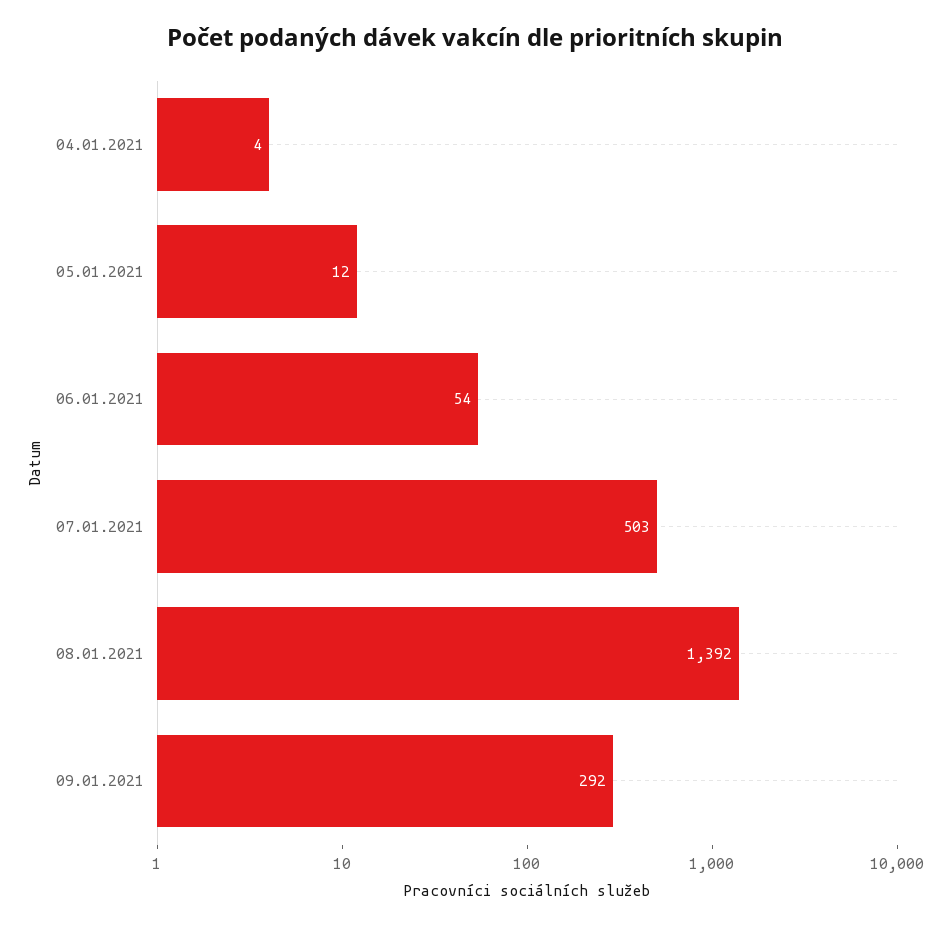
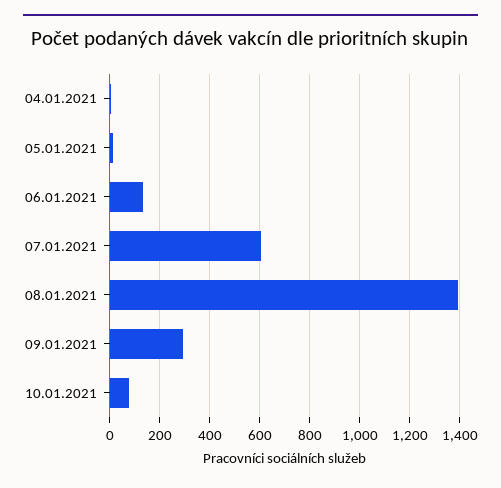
06.01.2021: 54 -> 125
07.01.2021: 503 -> 600
10.01.2021: none -> 75

